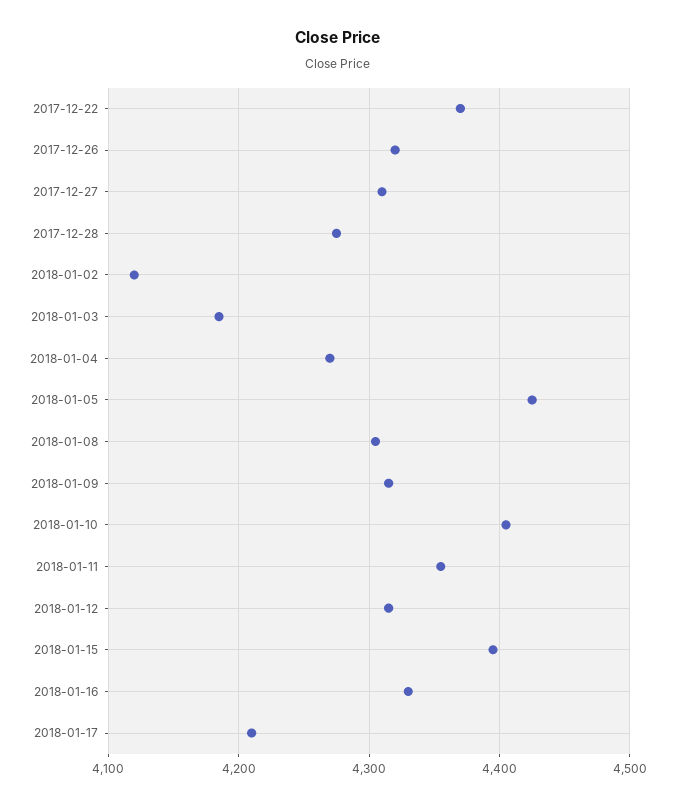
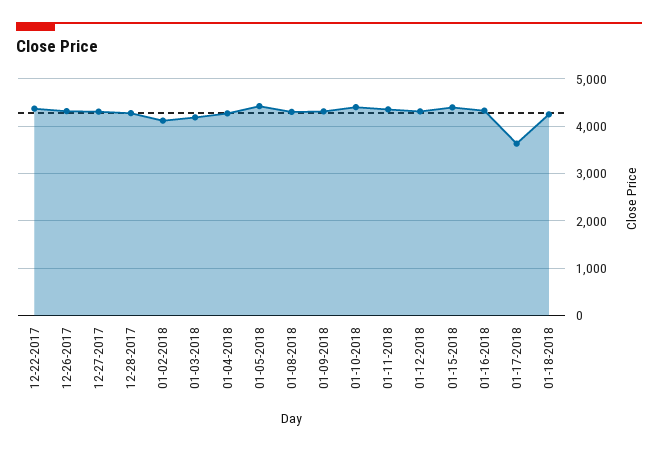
2018-01-17: 4210 -> 3600
01-18-2018: none -> 4200

